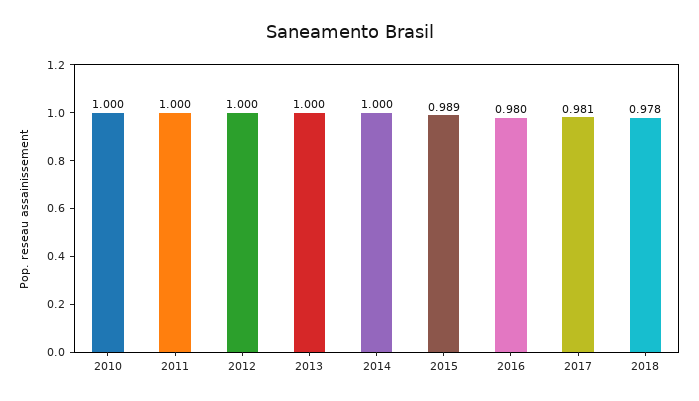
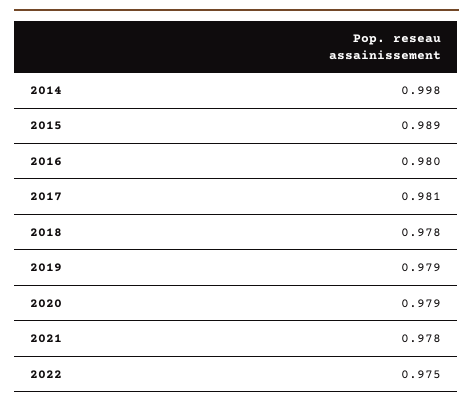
2010: 1 -> none
2011: 1 -> none
2012: 1 -> none
2013: 1 -> none
2014: 1 -> 0.998
2019: none -> 0.979
2020: none -> 0.979
2021: none -> 0.978
2022: none -> 0.975

